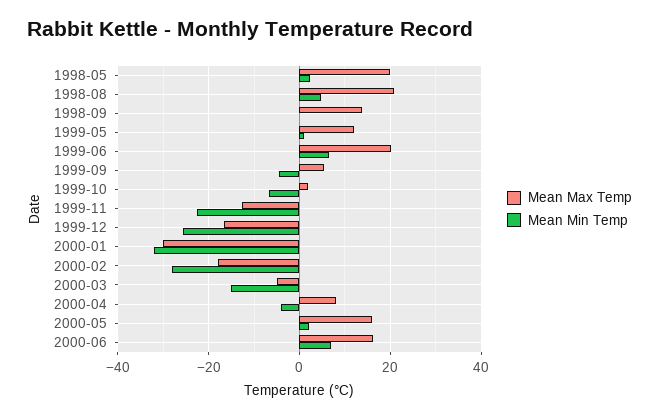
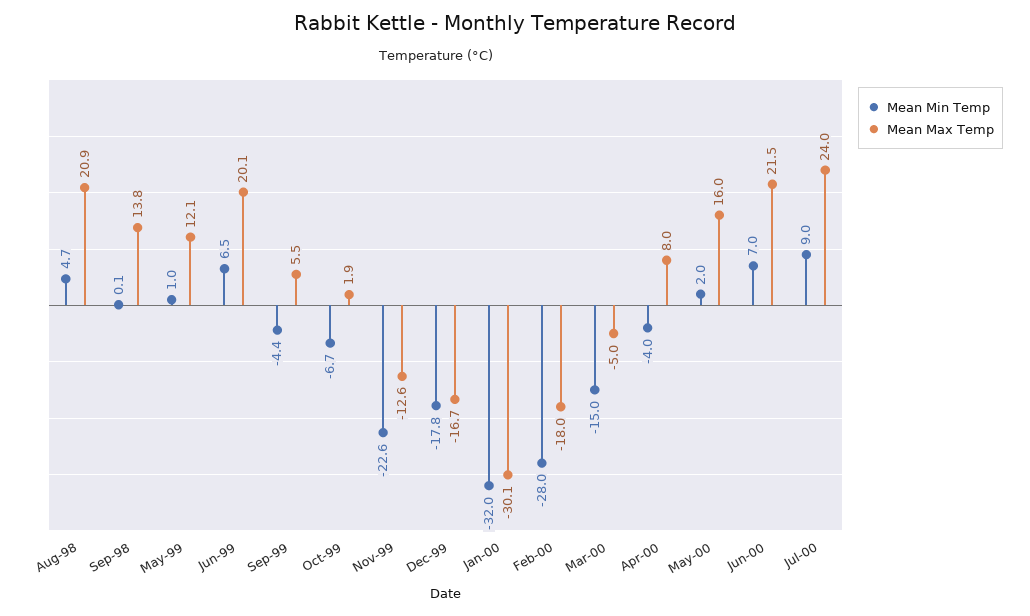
Mean Max Temp, 1998-05: 20 -> none
Mean Min Temp, 1998-05: 2 -> none
Mean Min Temp, 1999-12: -26 -> -17.8
Mean Max Temp, 2000-06: 16 -> 21.5
Mean Min Temp, Jul-00: none -> 9
Mean Max Temp, Jul-00: none -> 24

